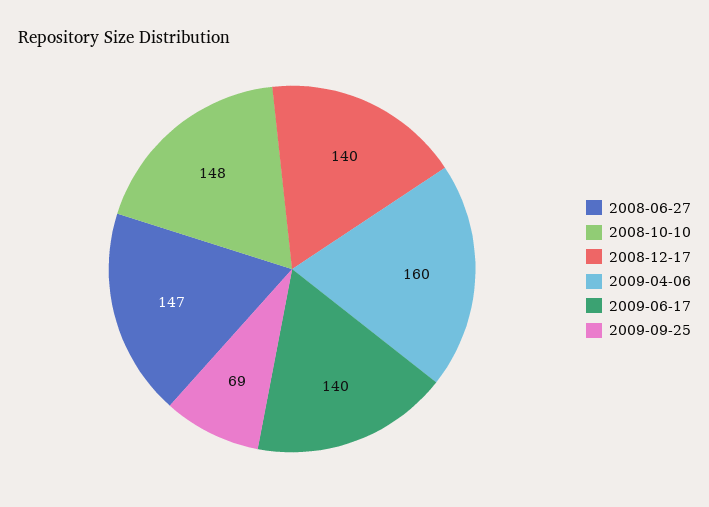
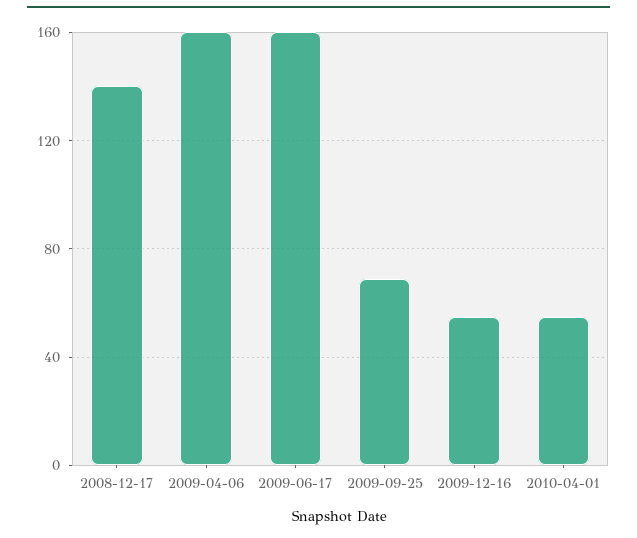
2008-06-27: 147 -> none
2008-10-10: 148 -> none
2009-06-17: 140 -> 160
2009-12-16: none -> 55
2010-04-01: none -> 55

